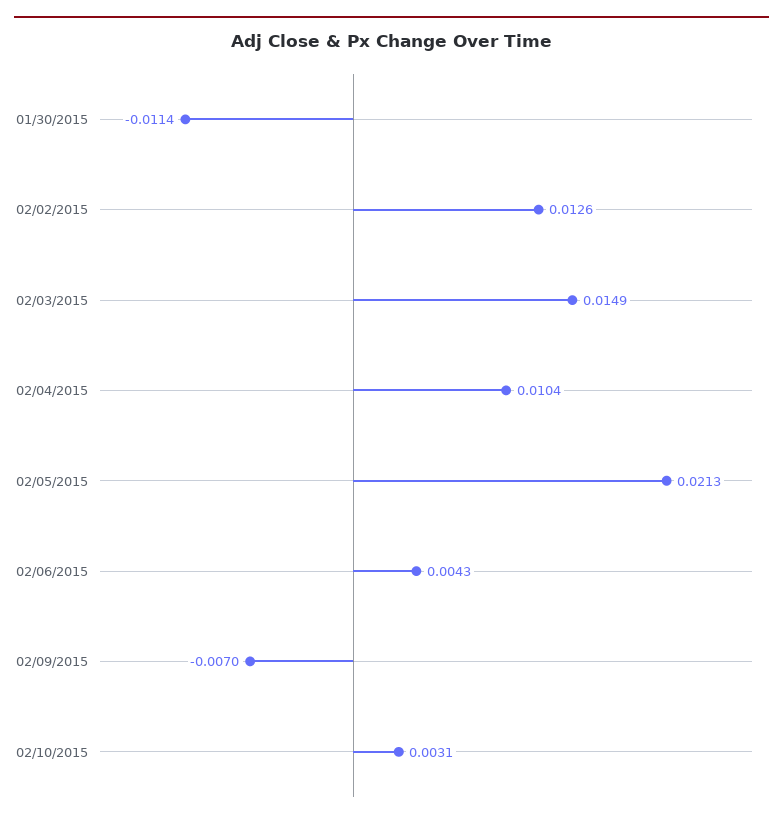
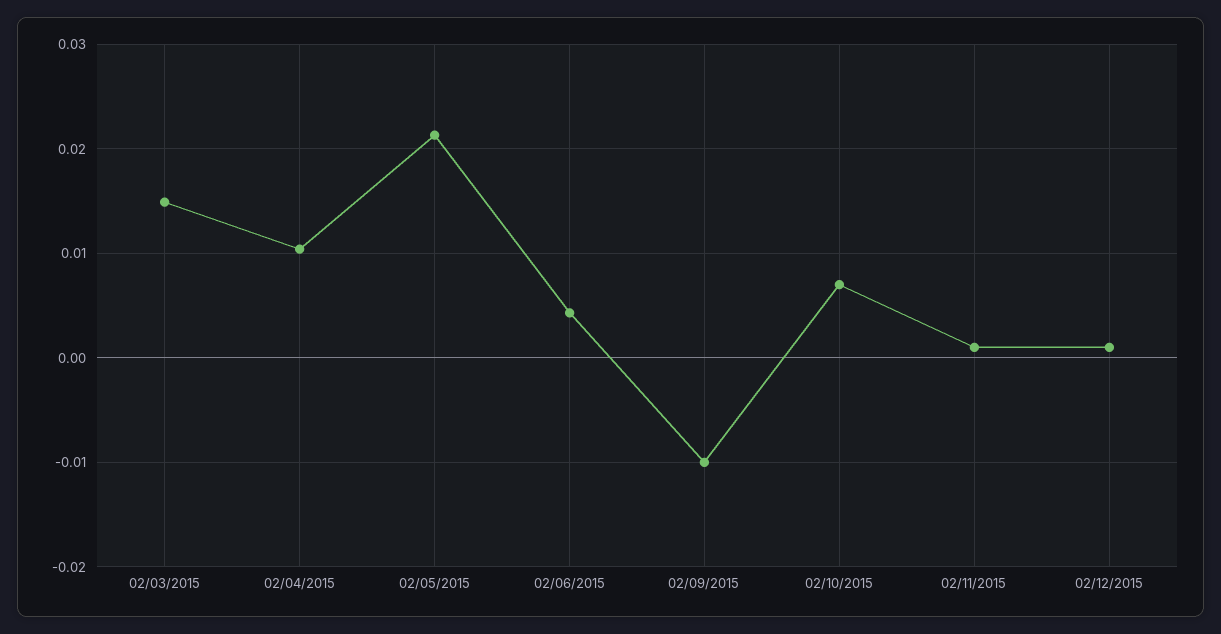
01/30/2015: -0.0114 -> none
02/02/2015: 0.0126 -> none
02/09/2015: -0.007 -> -0.01
02/10/2015: 0.0031 -> 0.007
02/11/2015: none -> 0.001
02/12/2015: none -> 0.001

